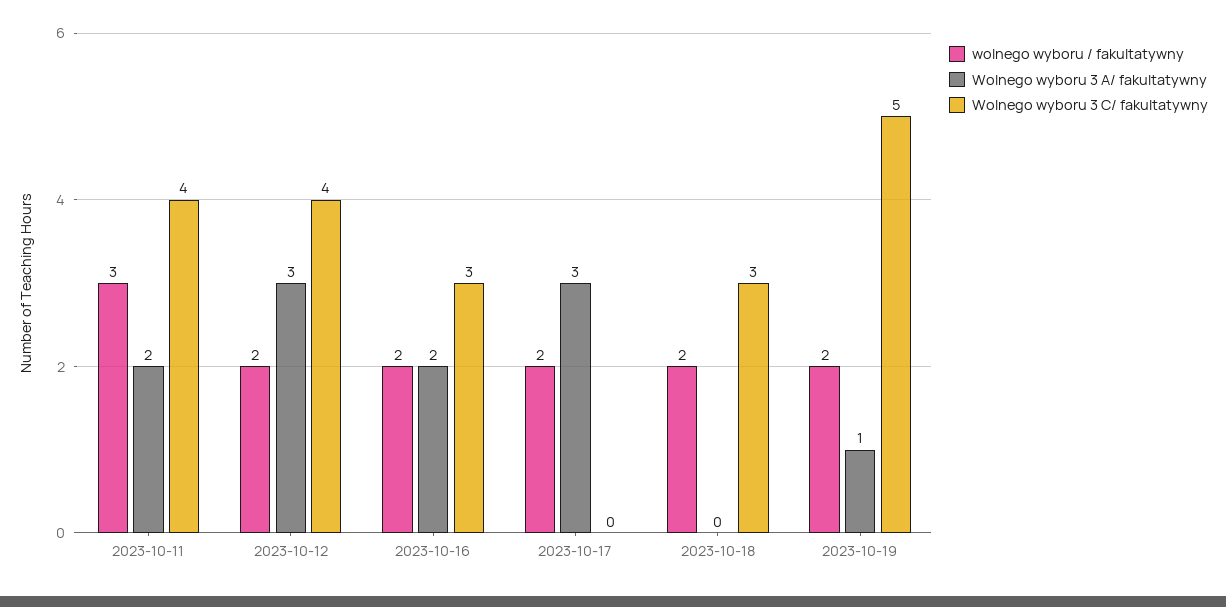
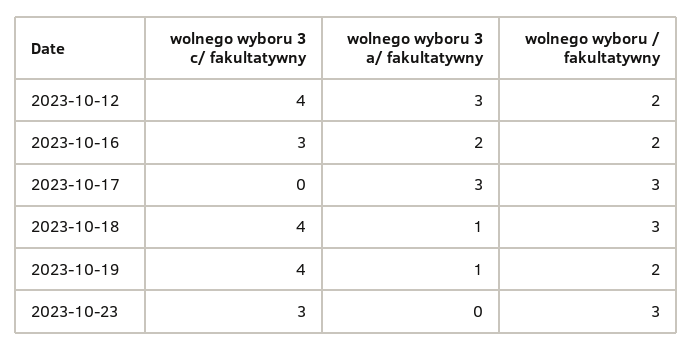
wolnego wyboru / fakultatywny, 2023-10-11: 3 -> none
Wolnego wyboru 3 A/ fakultatywny, 2023-10-11: 2 -> none
Wolnego wyboru 3 C/ fakultatywny, 2023-10-11: 4 -> none
wolnego wyboru / fakultatywny, 2023-10-17: 2 -> 3
wolnego wyboru / fakultatywny, 2023-10-18: 2 -> 3
Wolnego wyboru 3 A/ fakultatywny, 2023-10-18: 0 -> 1
Wolnego wyboru 3 C/ fakultatywny, 2023-10-18: 3 -> 4
Wolnego wyboru 3 C/ fakultatywny, 2023-10-19: 5 -> 4
Wolnego wyboru 3 C/ fakultatywny, 2023-10-23: none -> 3
Wolnego wyboru 3 A/ fakultatywny, 2023-10-23: none -> 0
wolnego wyboru / fakultatywny, 2023-10-23: none -> 3

